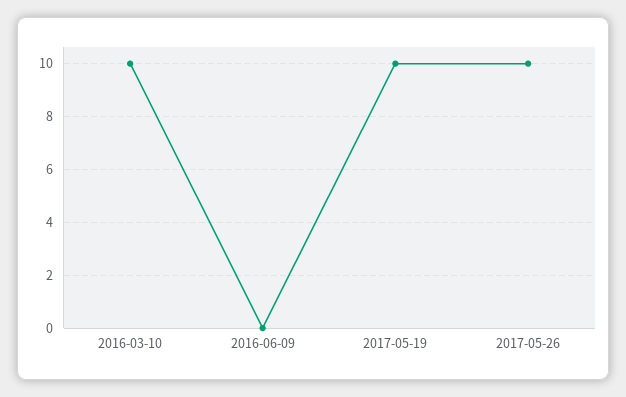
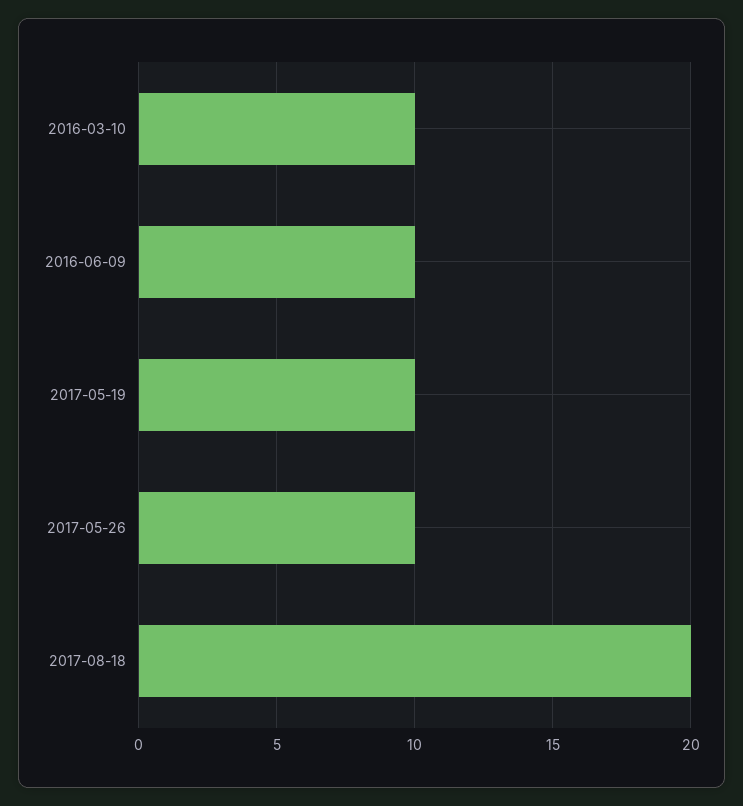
2016-06-09: 0 -> 10
2017-08-18: none -> 20

